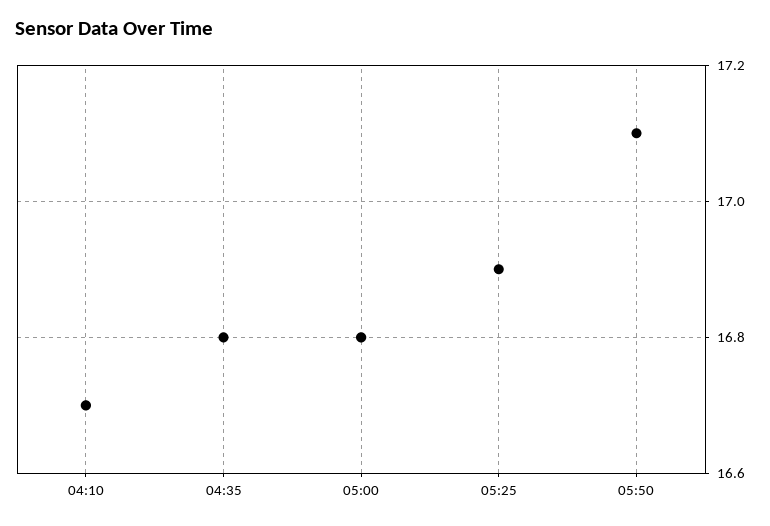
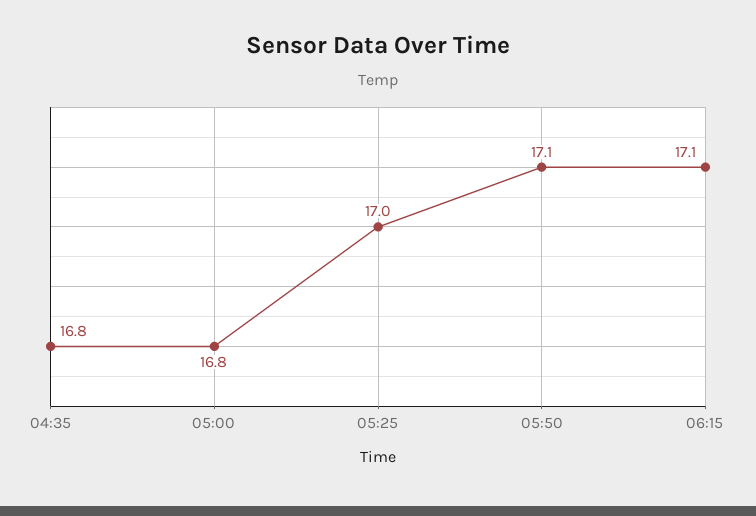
04:10: 16.7 -> none
05:25: 16.9 -> 17
06:15: none -> 17.1

